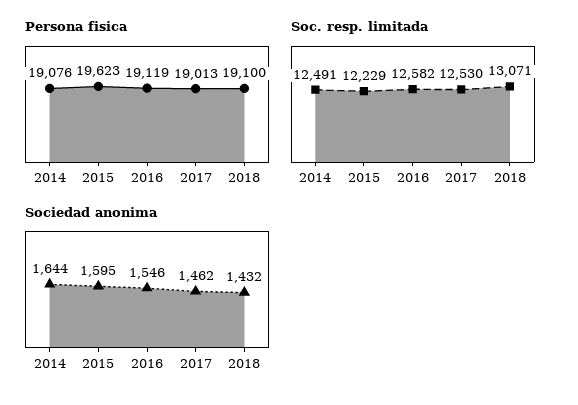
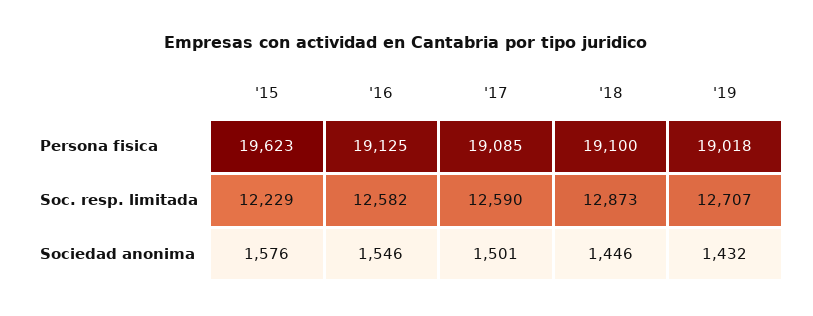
Persona fisica, 2014: 19076 -> none
Persona fisica, 2016: 19119 -> 19125
Persona fisica, 2017: 19013 -> 19085
Soc. resp. limitada, 2014: 12491 -> none
Soc. resp. limitada, 2017: 12530 -> 12590
Soc. resp. limitada, 2018: 13071 -> 12873
Sociedad anonima, 2014: 1644 -> none
Sociedad anonima, 2015: 1595 -> 1576
Sociedad anonima, 2017: 1462 -> 1501
Sociedad anonima, 2018: 1432 -> 1446
Persona fisica, '19: none -> 19018
Soc. resp. limitada, '19: none -> 12707
Sociedad anonima, '19: none -> 1432

